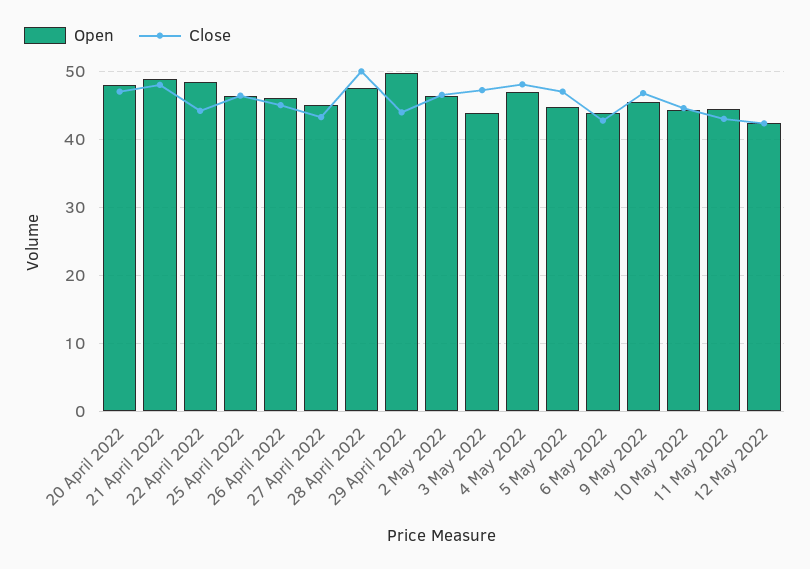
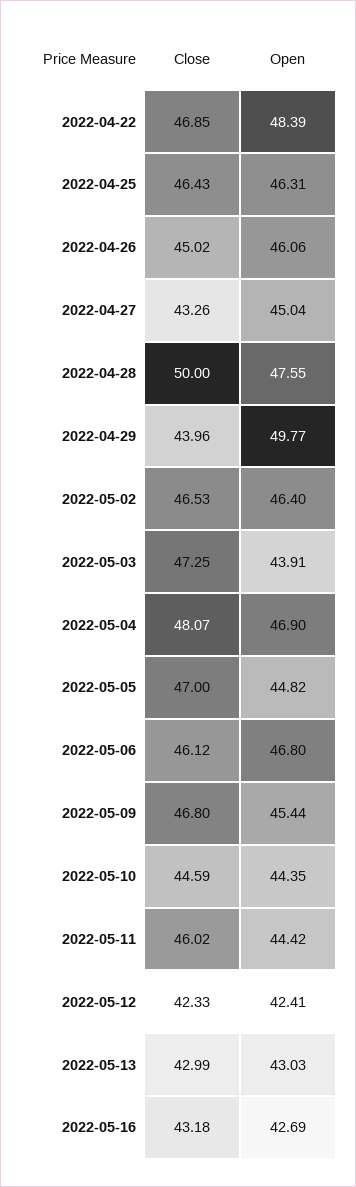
Open, 20 April 2022: 48 -> none
Close, 20 April 2022: 47 -> none
Open, 21 April 2022: 49 -> none
Close, 21 April 2022: 48 -> none
Close, 22 April 2022: 44 -> 46.85
Open, 6 May 2022: 44 -> 46.8
Close, 6 May 2022: 43 -> 46.12
Close, 11 May 2022: 43 -> 46.02
Close, 2022-05-13: none -> 42.99
Open, 2022-05-13: none -> 43.03
Close, 2022-05-16: none -> 43.18
Open, 2022-05-16: none -> 42.69

